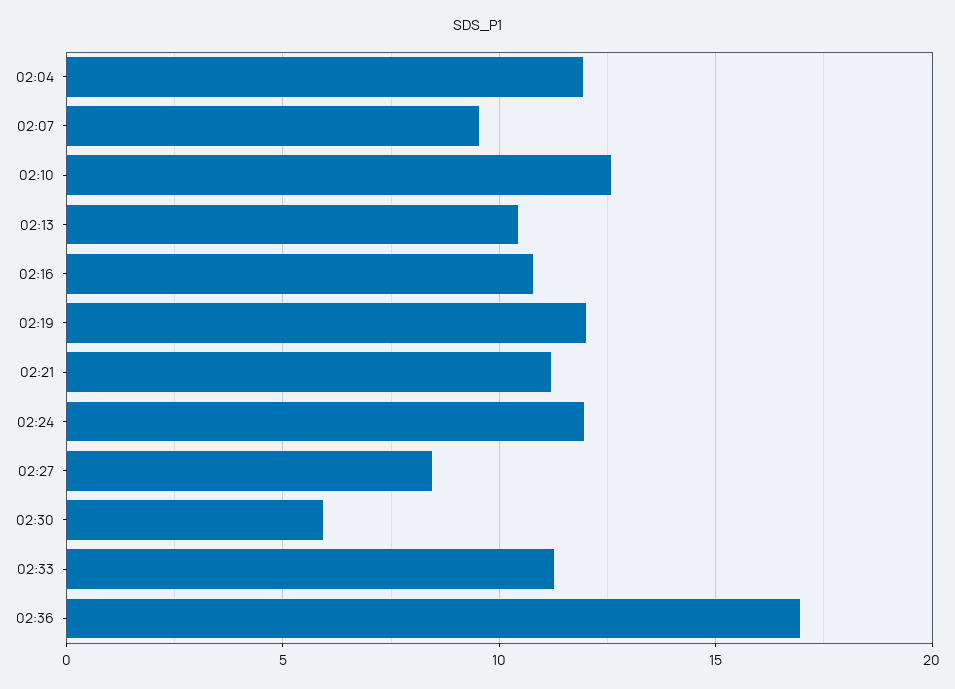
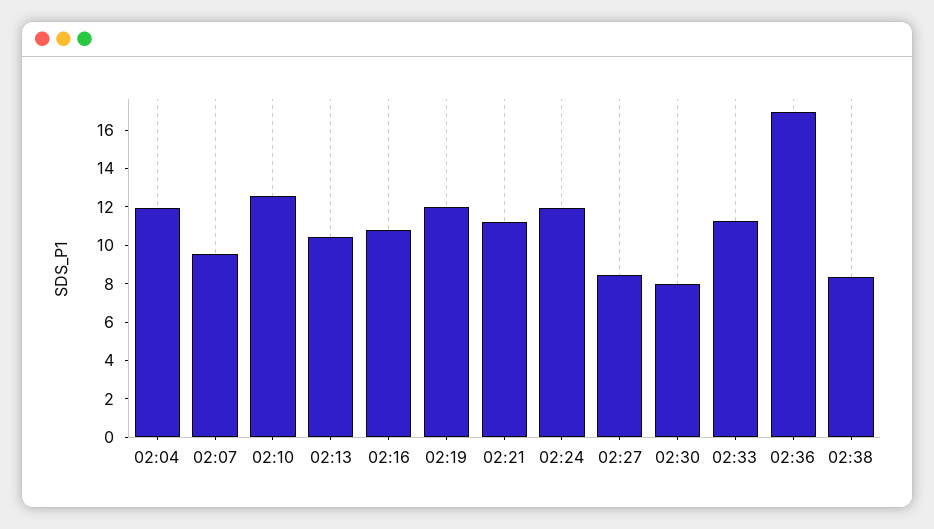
02:30: 6 -> 8
02:38: none -> 8.5

